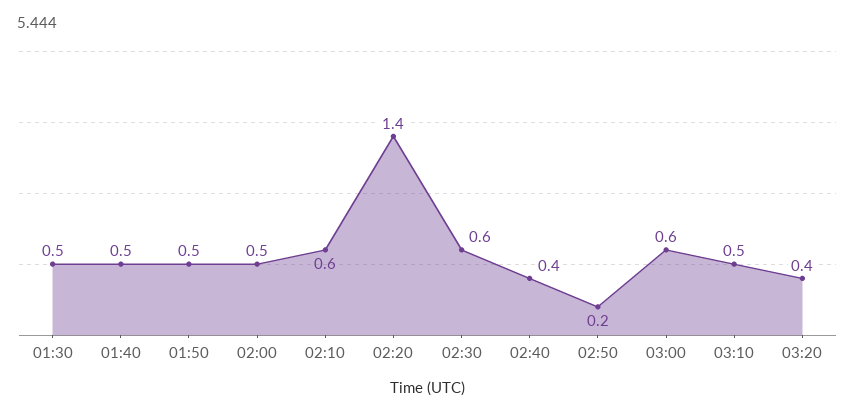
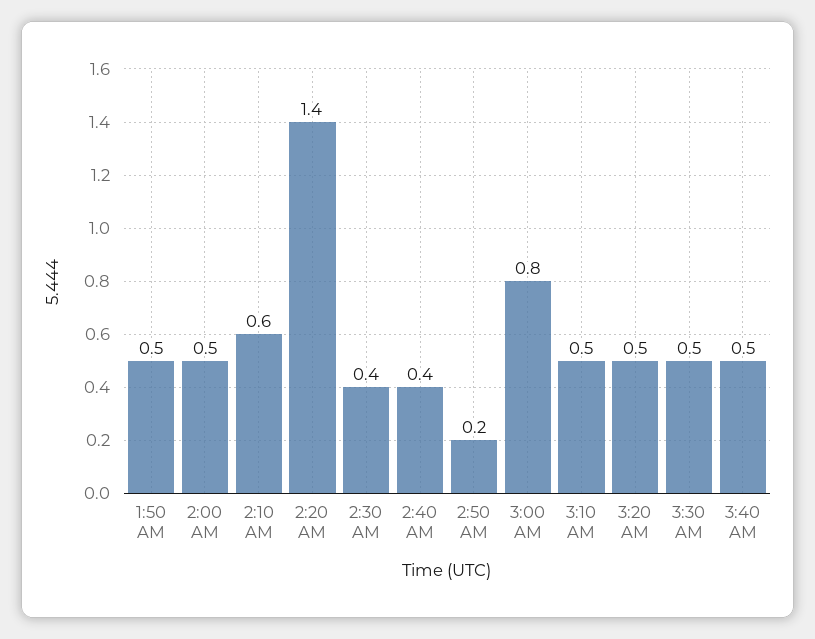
01:30: 0.5 -> none
01:40: 0.5 -> none
02:30: 0.6 -> 0.4
03:00: 0.6 -> 0.8
03:20: 0.4 -> 0.5
3:30 AM: none -> 0.5
3:40 AM: none -> 0.5

